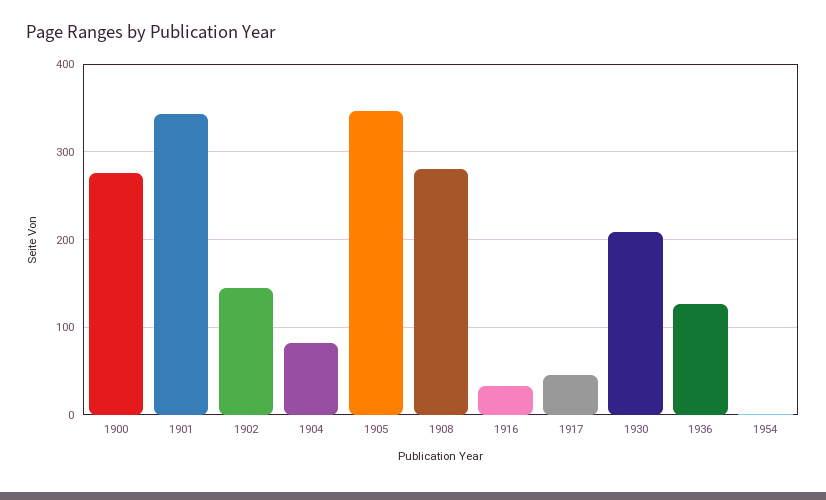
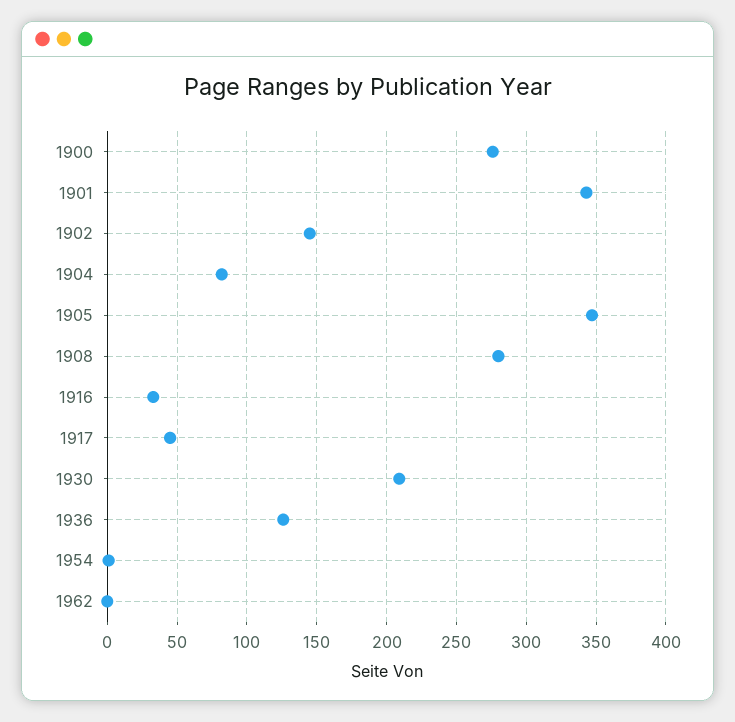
1962: none -> 0

